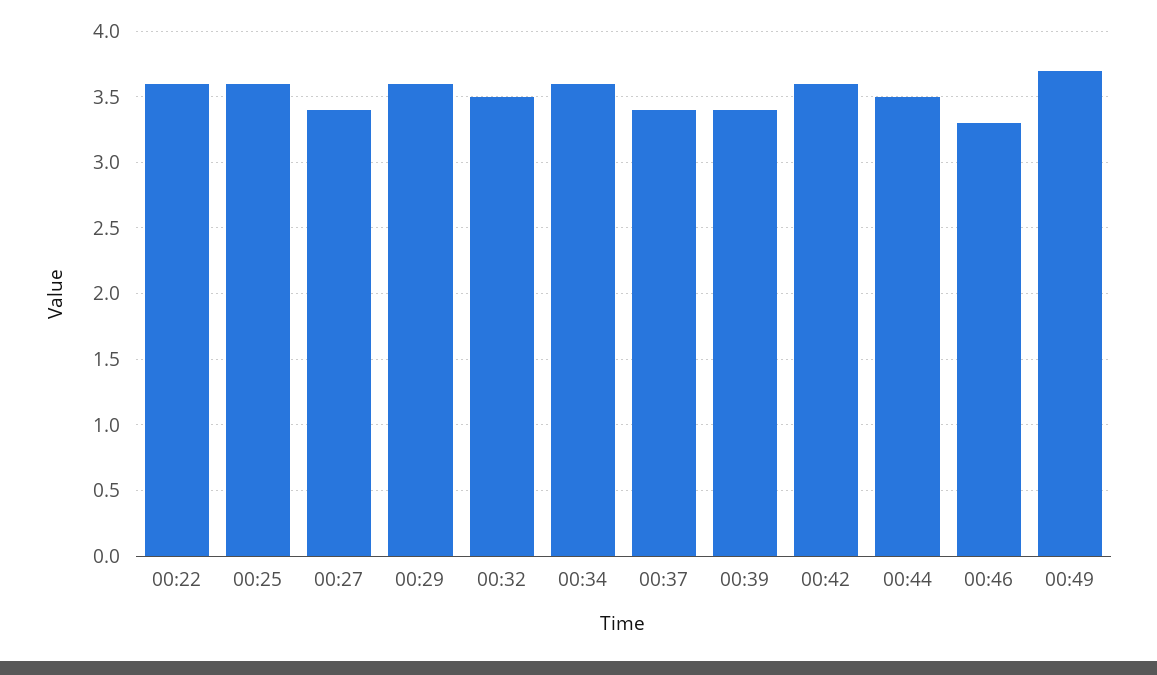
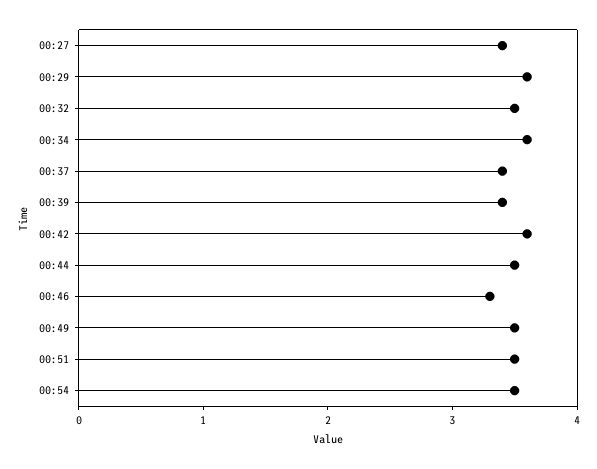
00:22: 3.6 -> none
00:25: 3.6 -> none
00:49: 3.7 -> 3.5
00:51: none -> 3.5
00:54: none -> 3.5

